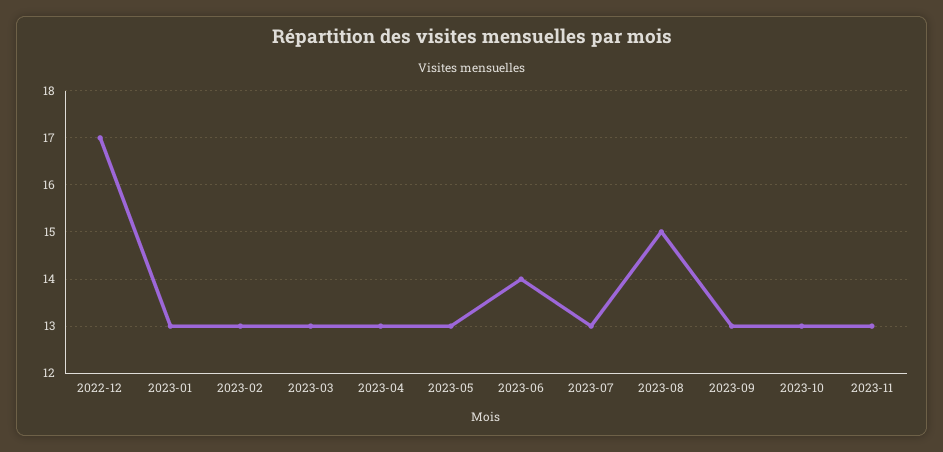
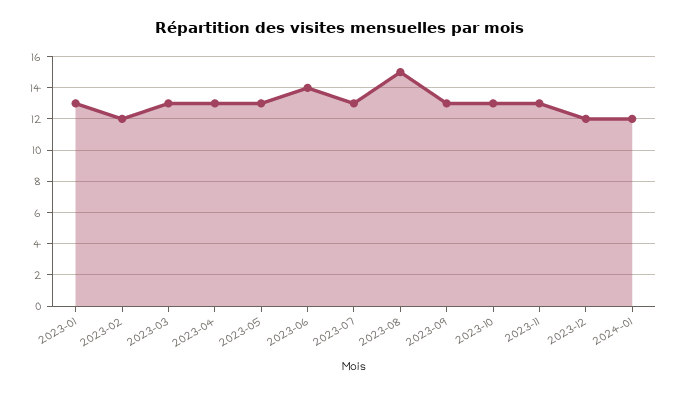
2022-12: 17 -> none
2023-02: 13 -> 12
2023-12: none -> 12
2024-01: none -> 12

